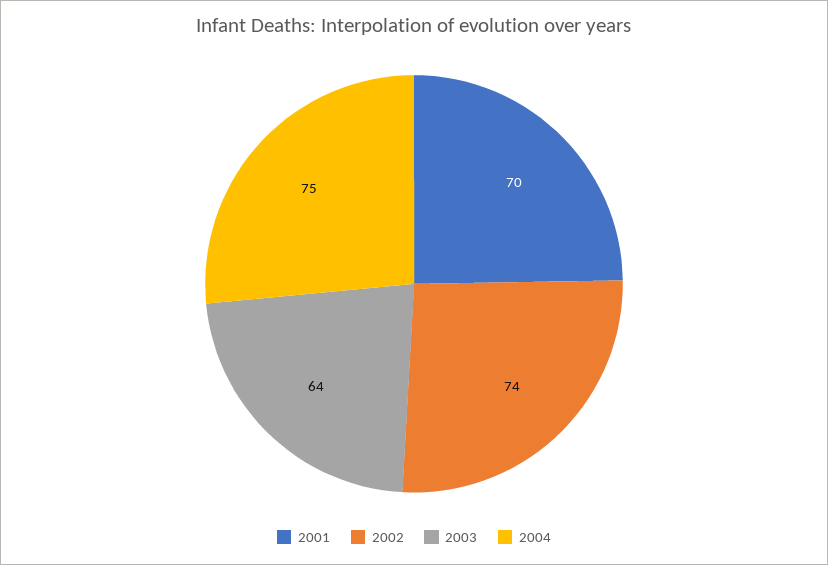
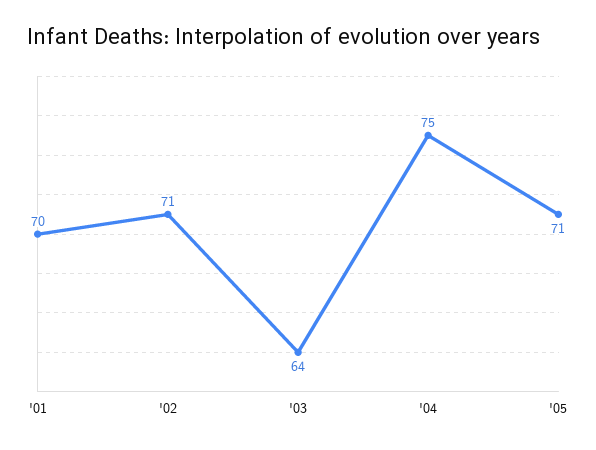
2002: 74 -> 71
'05: none -> 71

